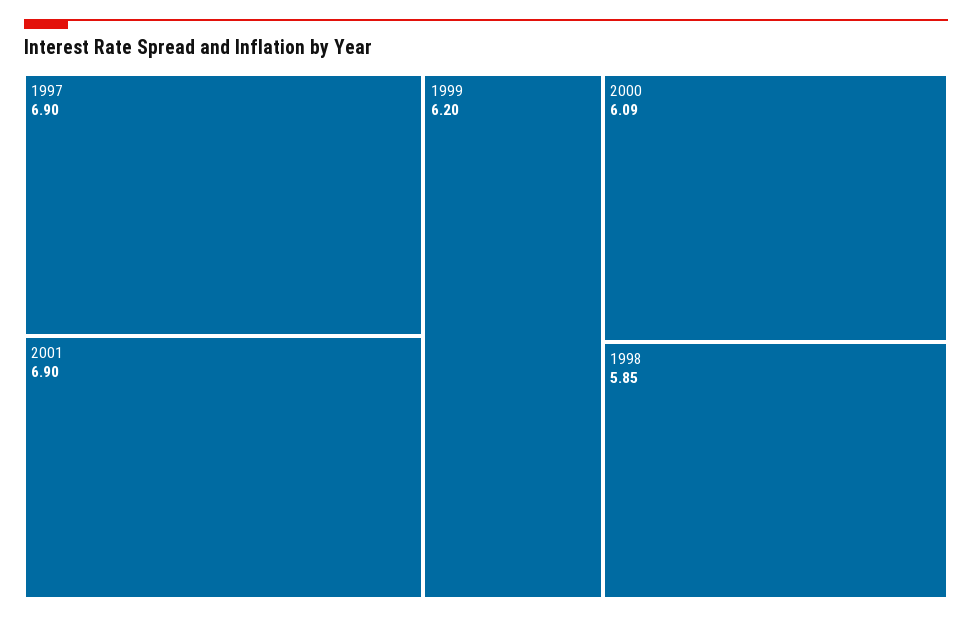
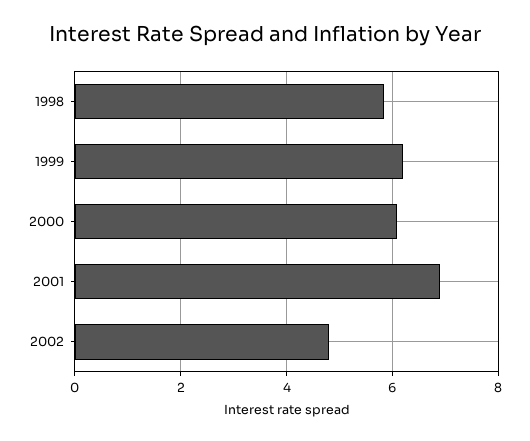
1997: 6.9 -> none
2002: none -> 4.8

